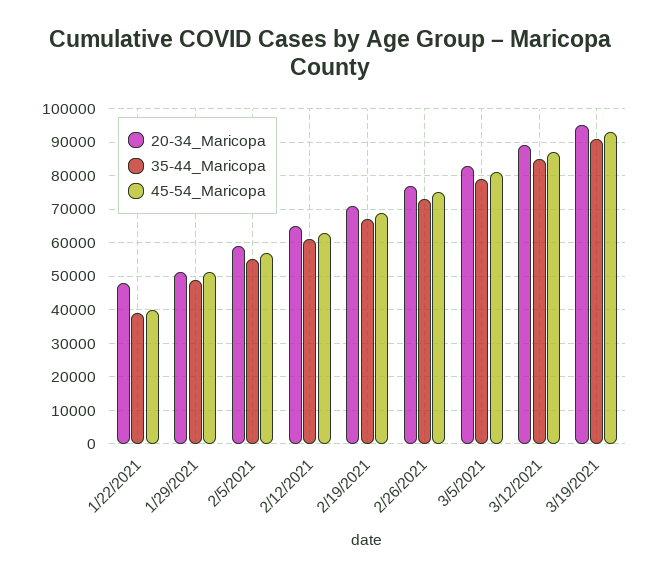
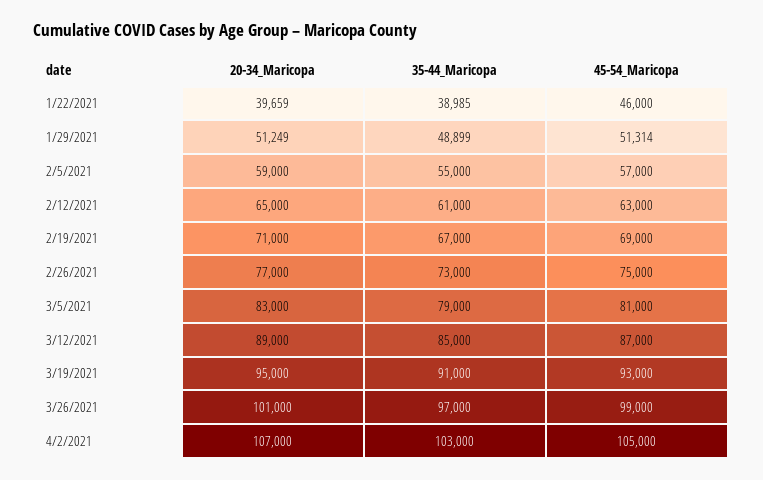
20-34_Maricopa, 1/22/2021: 48000 -> 39659
45-54_Maricopa, 1/22/2021: 40000 -> 46000
20-34_Maricopa, 3/26/2021: none -> 101000
35-44_Maricopa, 3/26/2021: none -> 97000
45-54_Maricopa, 3/26/2021: none -> 99000
20-34_Maricopa, 4/2/2021: none -> 107000
35-44_Maricopa, 4/2/2021: none -> 103000
45-54_Maricopa, 4/2/2021: none -> 105000

